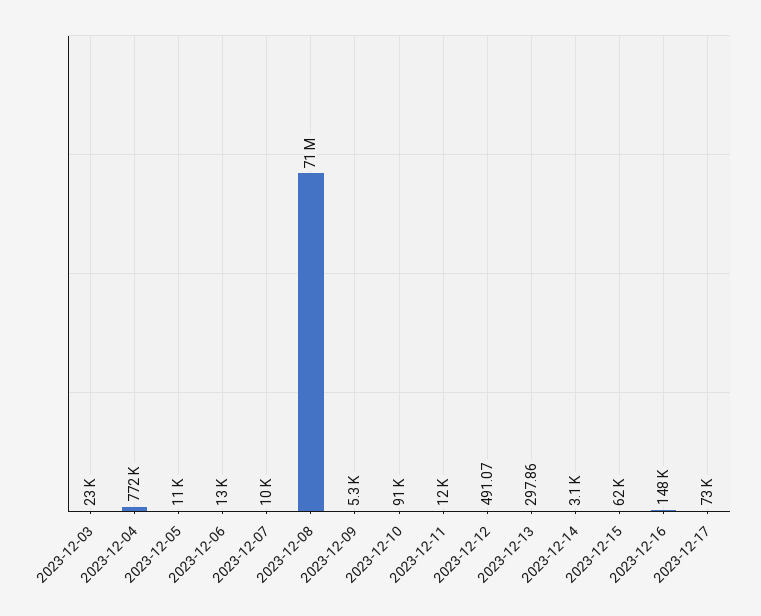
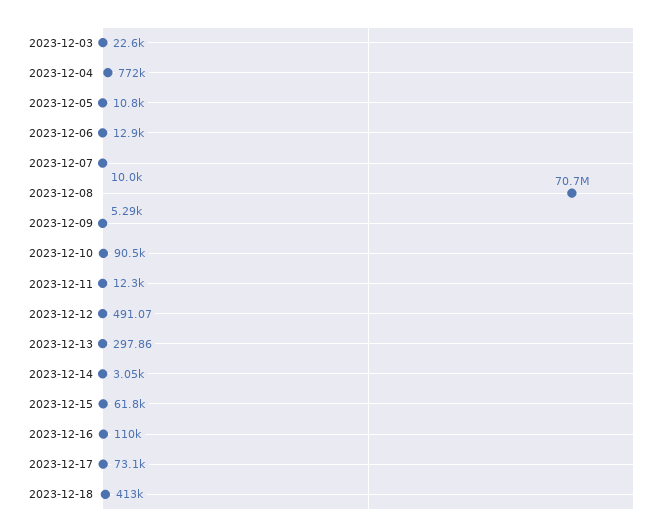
2023-12-16: 148000 -> 110000
2023-12-18: none -> 413000

